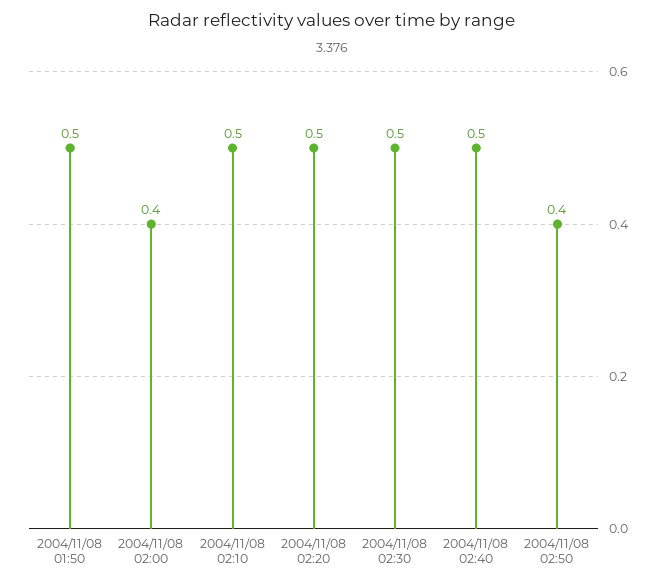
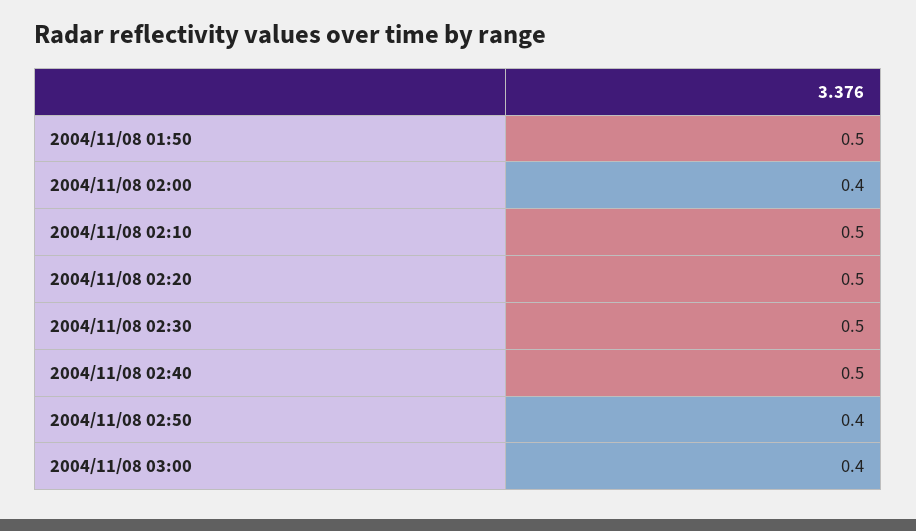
2004/11/08 03:00: none -> 0.4

